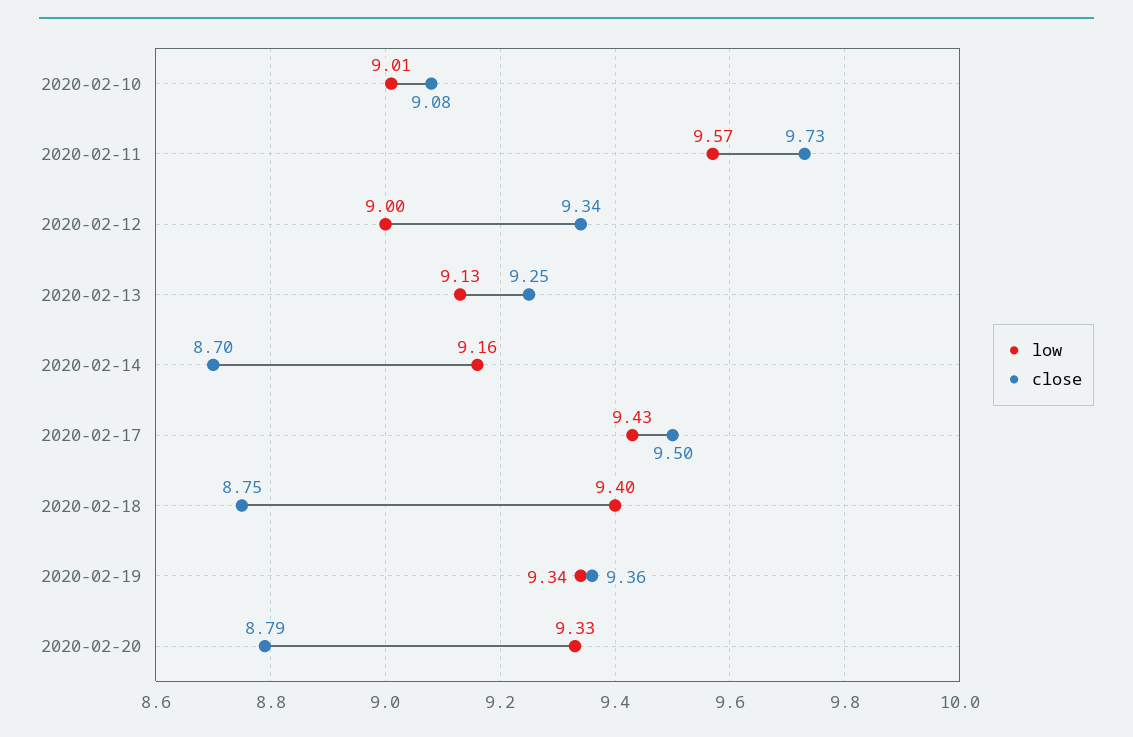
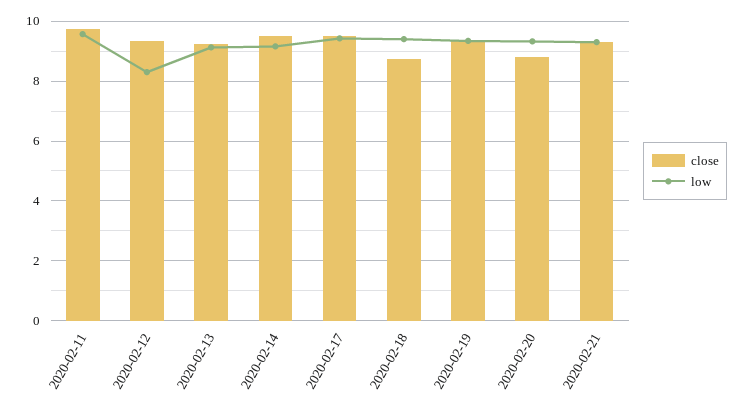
low, 2020-02-10: 9.01 -> none
close, 2020-02-10: 9.08 -> none
low, 2020-02-12: 9 -> 8.25
close, 2020-02-14: 8.7 -> 9.5
close, 2020-02-21: none -> 9.25
low, 2020-02-21: none -> 9.25

